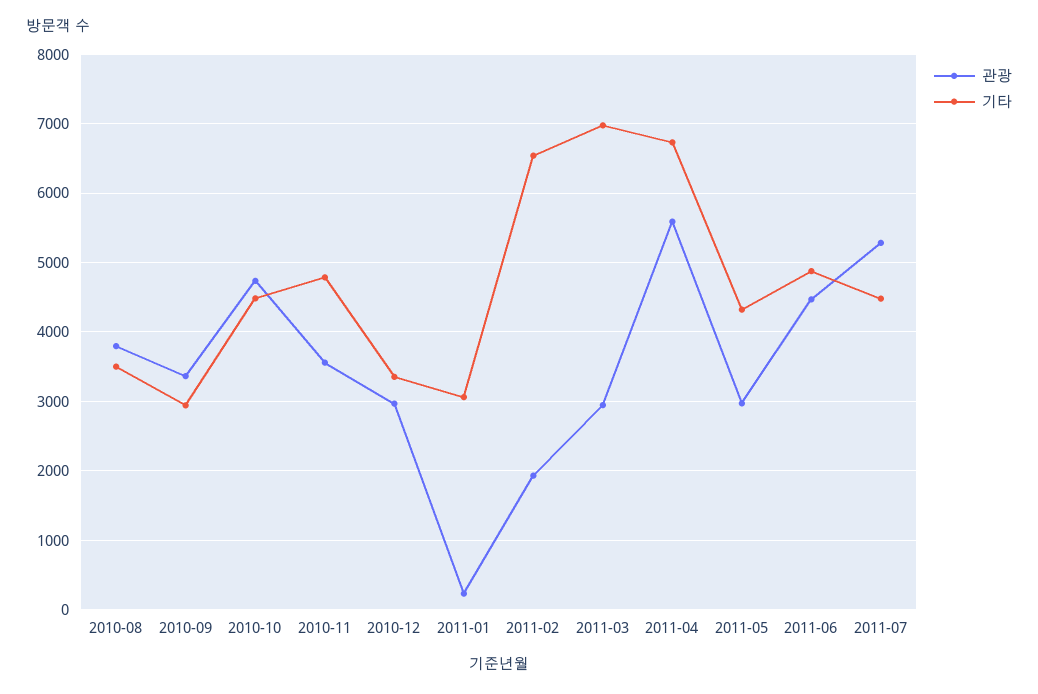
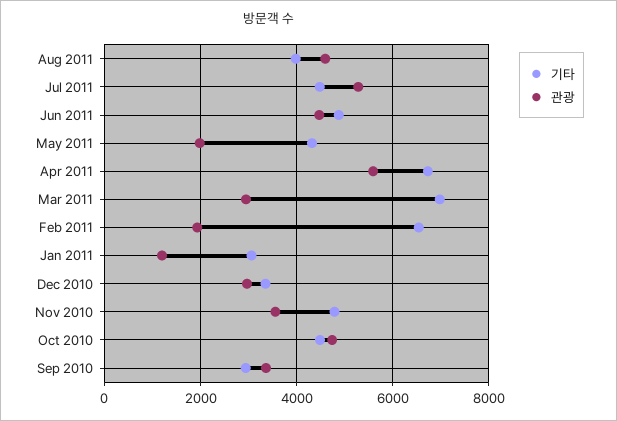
관광, 2010-08: 3800 -> none
기타, 2010-08: 3500 -> none
관광, 2011-01: 200 -> 1200
관광, 2011-05: 3000 -> 2000
기타, Aug 2011: none -> 4000
관광, Aug 2011: none -> 4600

